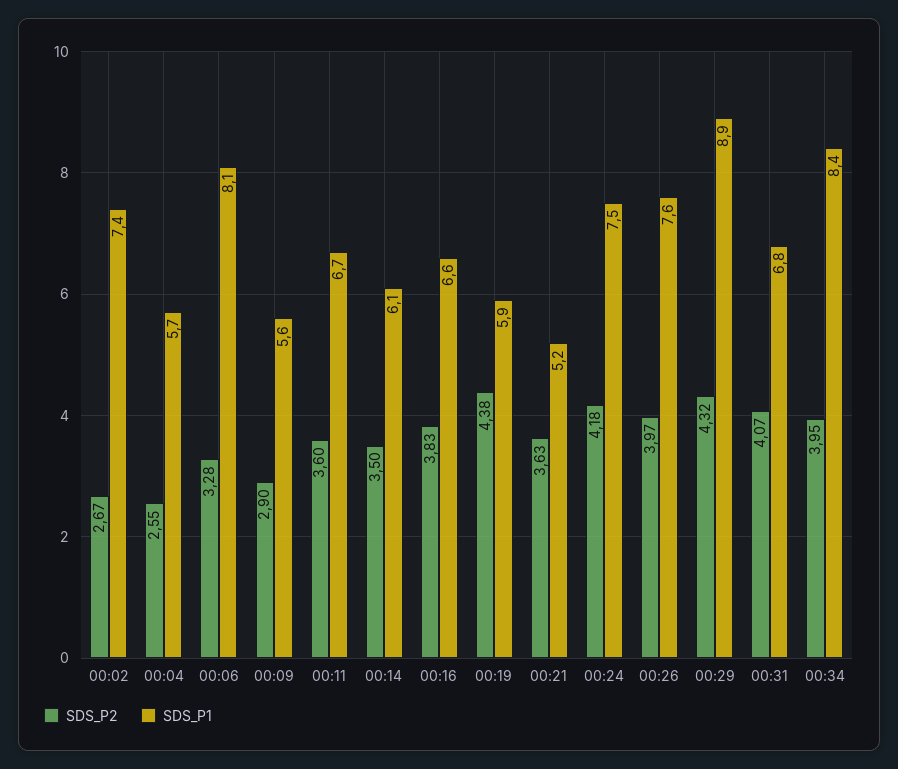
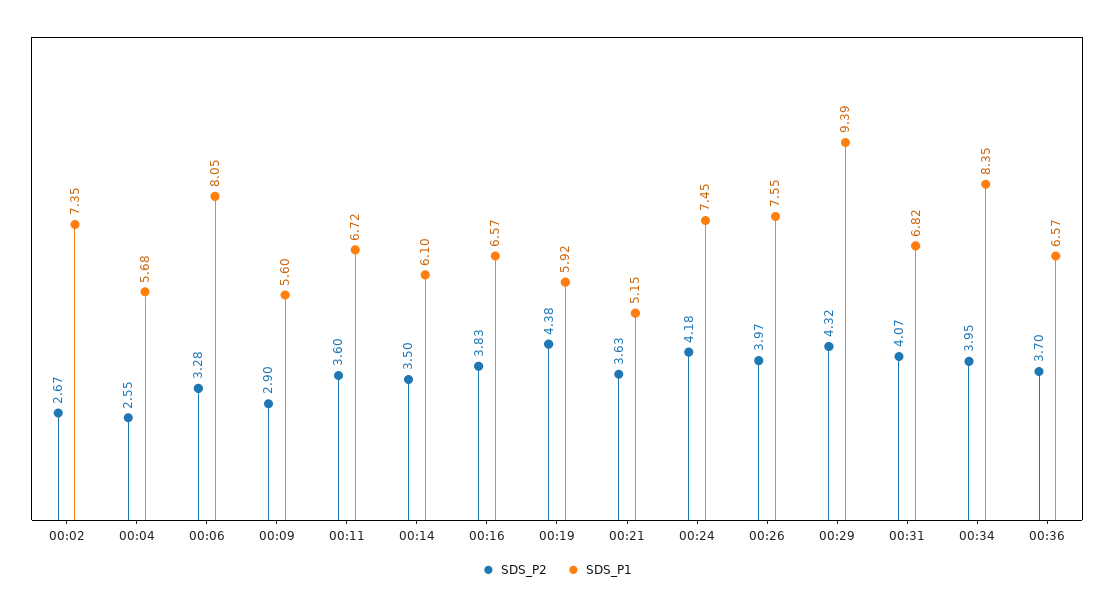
SDS_P1, 00:29: 8.9 -> 9.39
SDS_P2, 00:36: none -> 3.7
SDS_P1, 00:36: none -> 6.57

